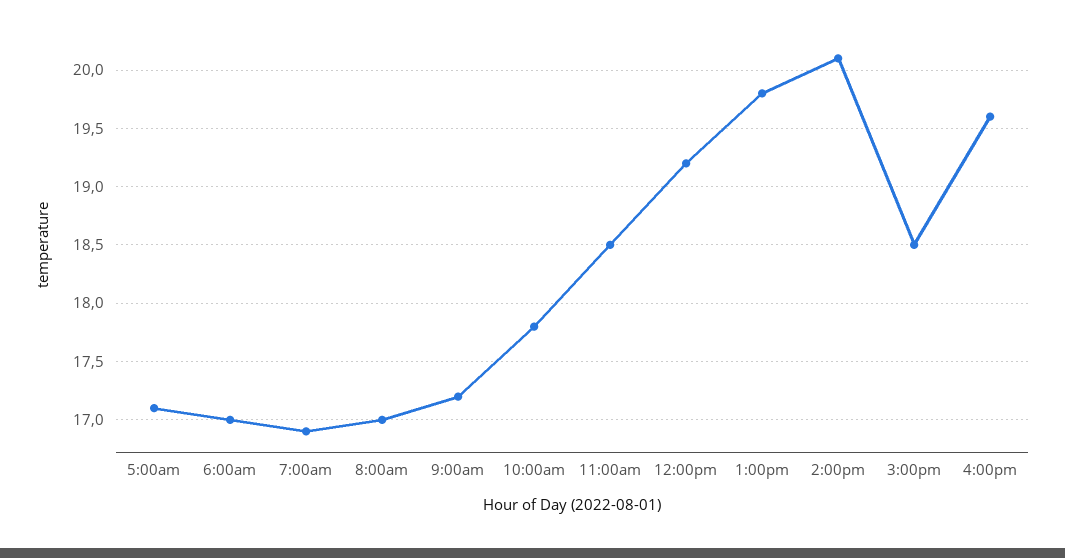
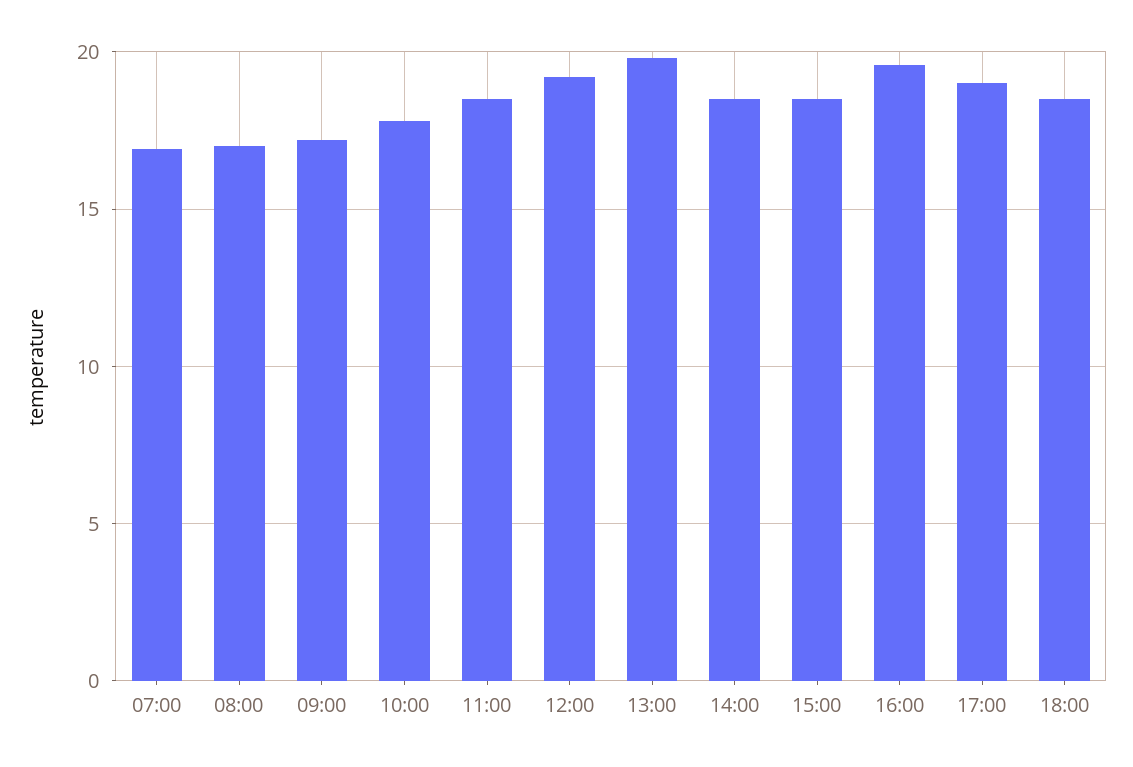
5:00am: 17.1 -> none
6:00am: 17 -> none
2:00pm: 20.1 -> 18.5
17:00: none -> 19
18:00: none -> 18.5

